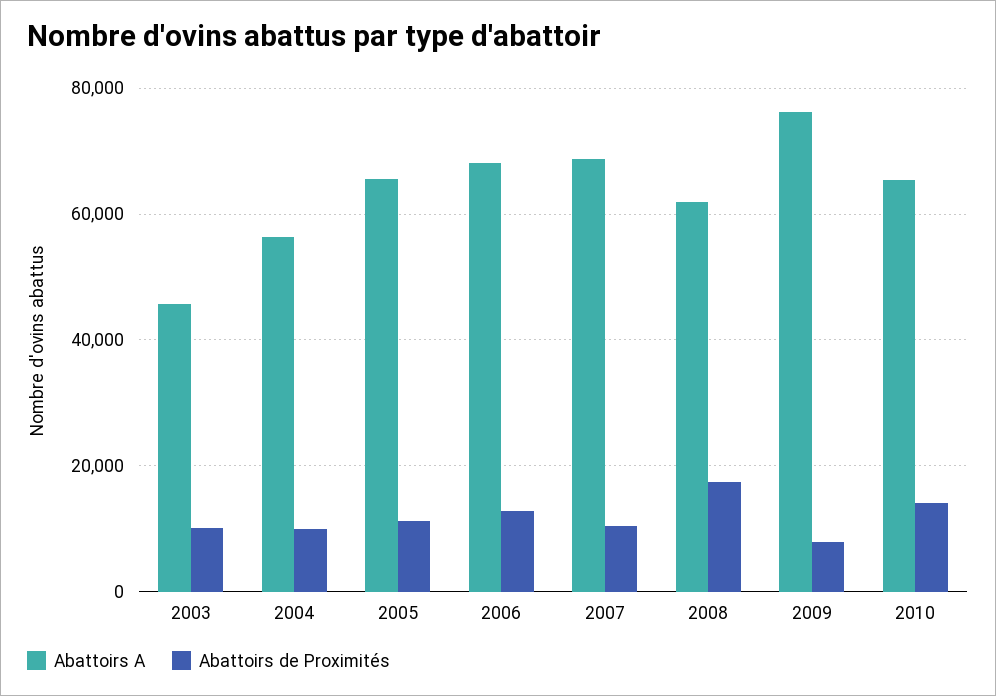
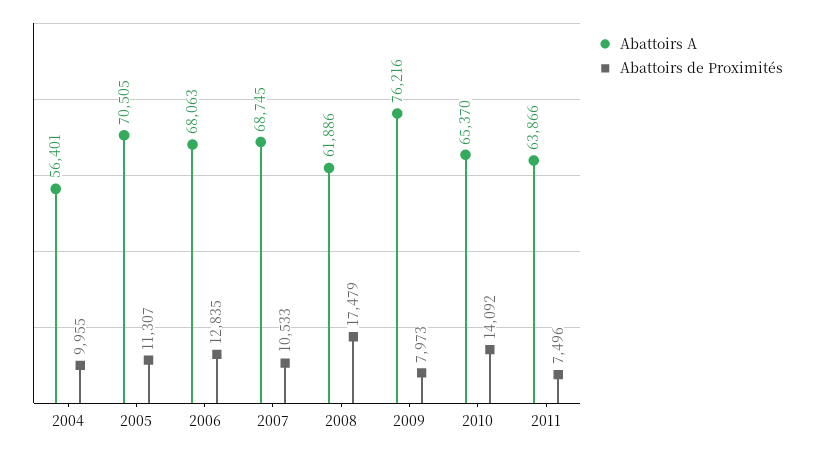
Abattoirs A, 2003: 46000 -> none
Abattoirs de Proximités, 2003: 10000 -> none
Abattoirs A, 2005: 66000 -> 70505
Abattoirs A, 2011: none -> 63866
Abattoirs de Proximités, 2011: none -> 7496

